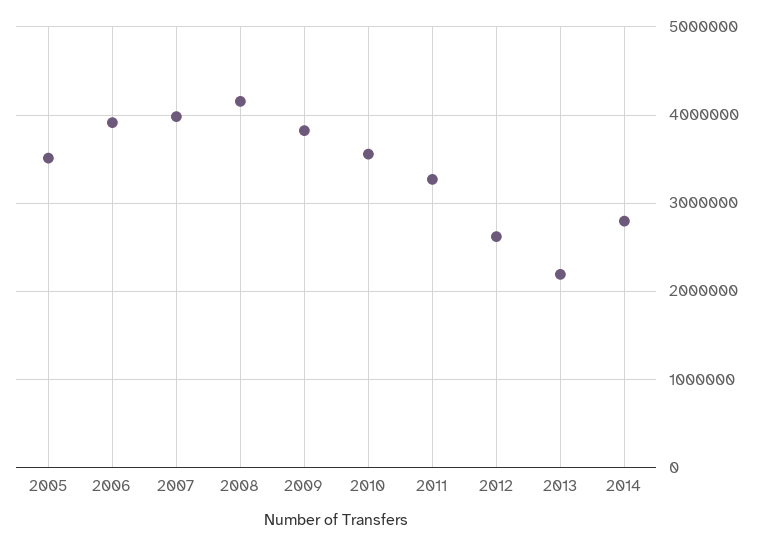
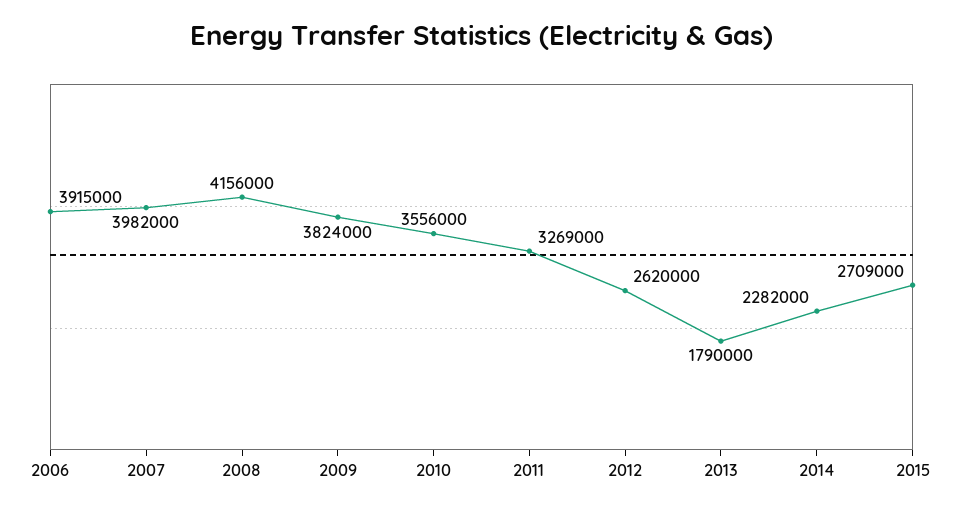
2005: 3500000 -> none
2013: 2200000 -> 1790000
2014: 2800000 -> 2282000
2015: none -> 2709000

